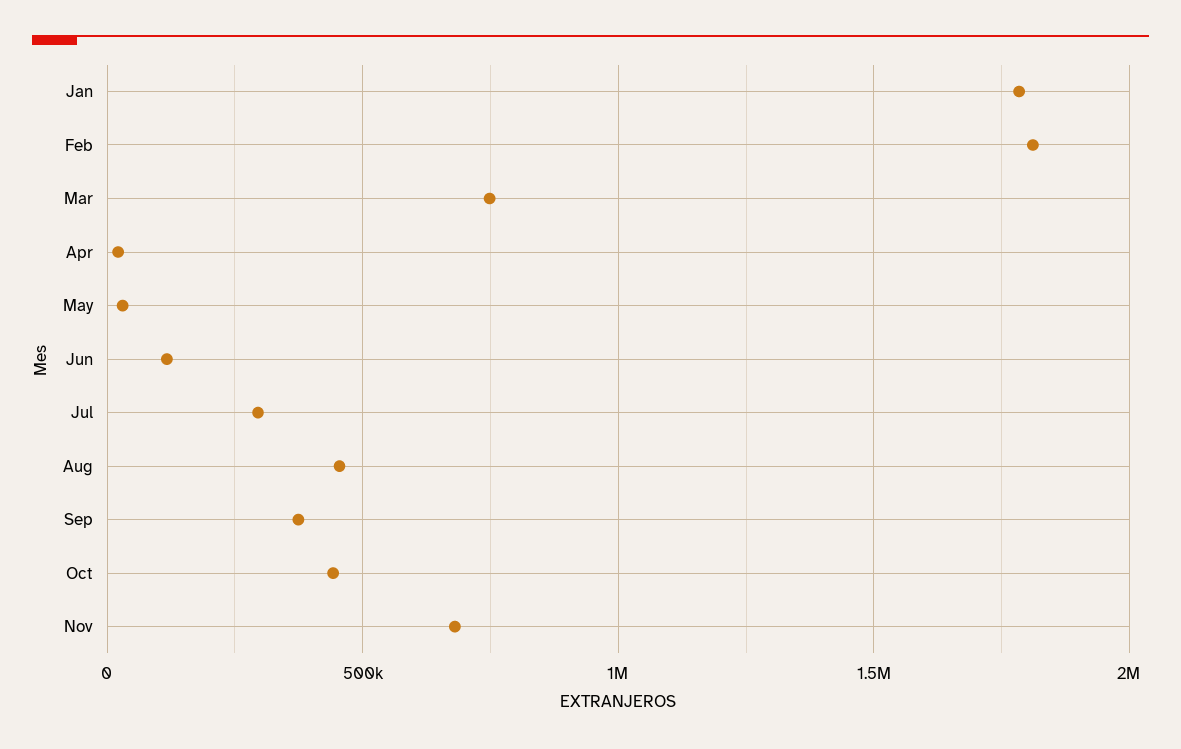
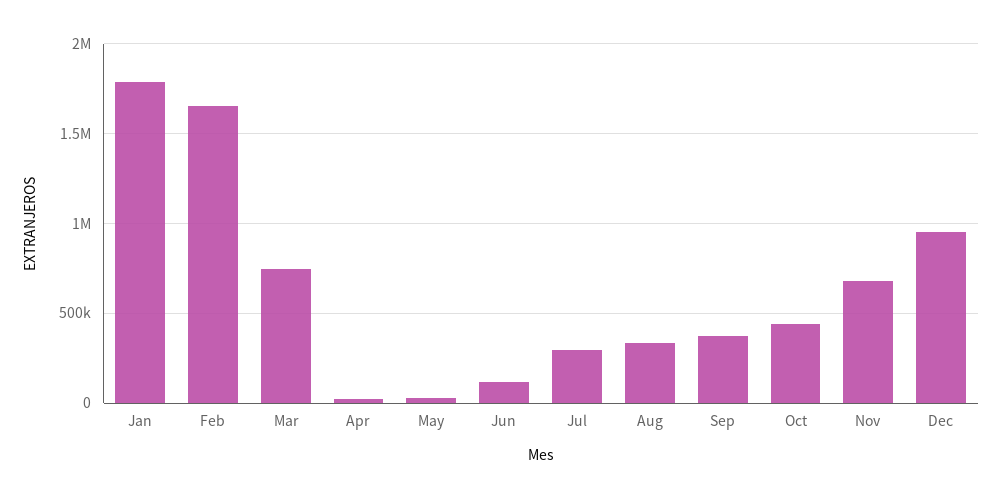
Feb: 1800000 -> 1650000
Aug: 450000 -> 350000
Dec: none -> 950000

